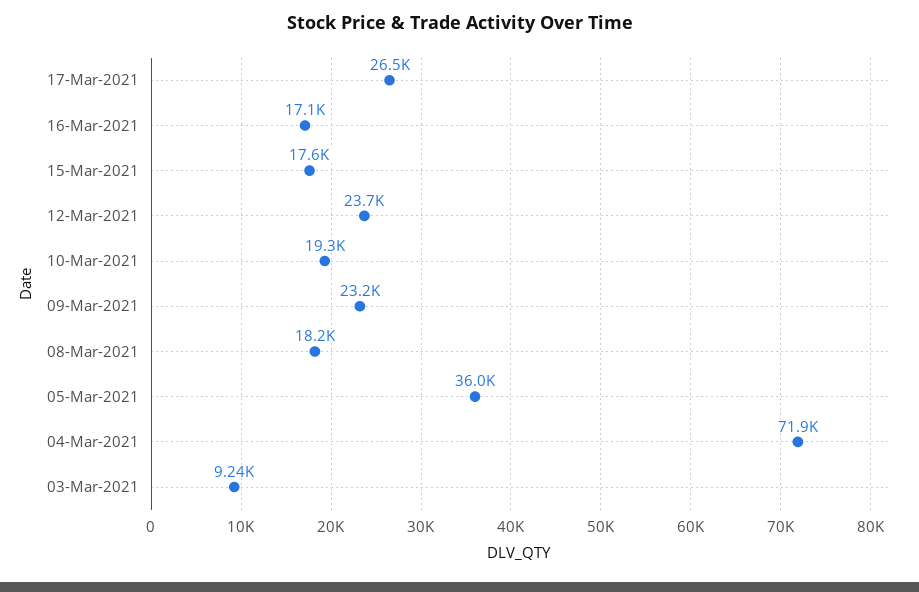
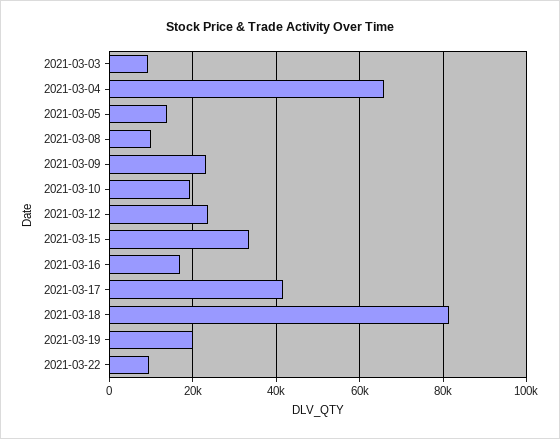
17-Mar-2021: 26500 -> 42000
15-Mar-2021: 17600 -> 34000
08-Mar-2021: 18200 -> 10000
05-Mar-2021: 36000 -> 14000
04-Mar-2021: 71900 -> 66000
2021-03-18: none -> 82000
2021-03-19: none -> 20000
2021-03-22: none -> 10000

